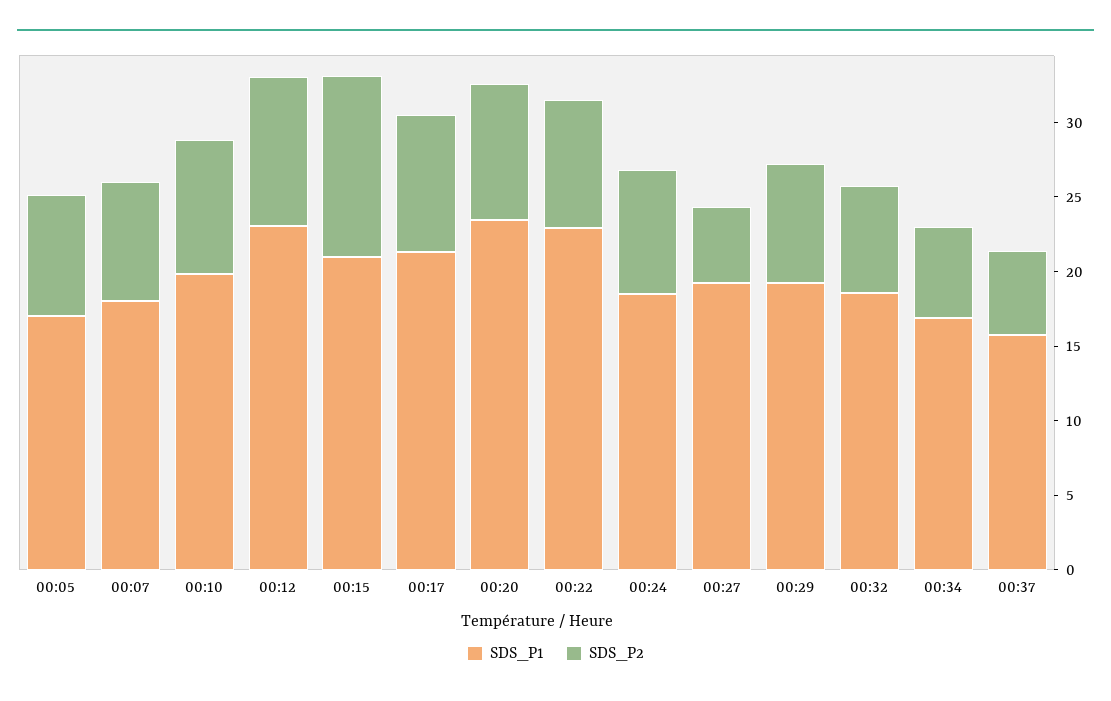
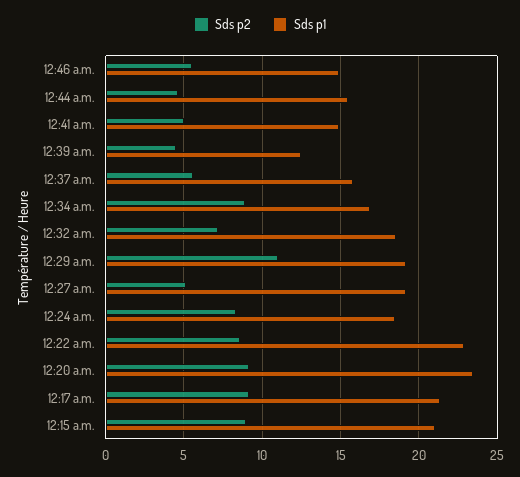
SDS_P1, 00:05: 17 -> none
SDS_P2, 00:05: 8 -> none
SDS_P1, 00:07: 18 -> none
SDS_P2, 00:07: 8 -> none
SDS_P1, 00:10: 20 -> none
SDS_P2, 00:10: 9 -> none
SDS_P1, 00:12: 23 -> none
SDS_P2, 00:12: 10 -> none
SDS_P2, 00:15: 12 -> 9
SDS_P2, 00:29: 8 -> 11
SDS_P2, 00:34: 6 -> 9
SDS_P2, 12:46 a.m.: none -> 5.5
SDS_P1, 12:46 a.m.: none -> 15
SDS_P2, 12:44 a.m.: none -> 4.5
SDS_P1, 12:44 a.m.: none -> 15.5
SDS_P2, 12:41 a.m.: none -> 5
SDS_P1, 12:41 a.m.: none -> 15
SDS_P2, 12:39 a.m.: none -> 4.5
SDS_P1, 12:39 a.m.: none -> 12.5

